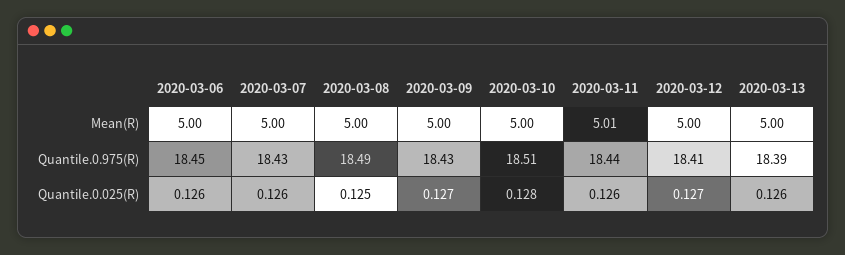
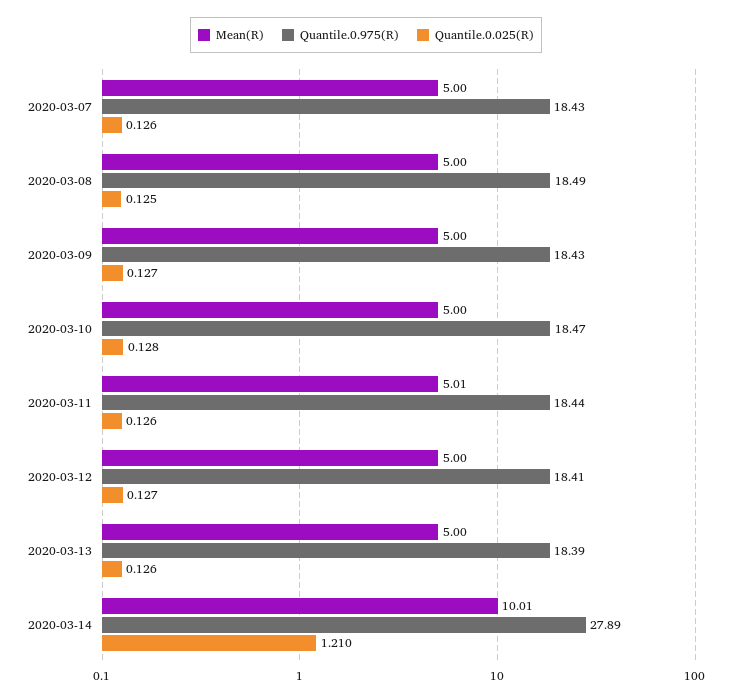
Mean(R), 2020-03-06: 5 -> none
Quantile.0.975(R), 2020-03-06: 18.45 -> none
Quantile.0.975(R), 2020-03-10: 18.51 -> 18.47
Quantile.0.025(R), 2020-03-06: 0.126 -> none
Mean(R), 2020-03-14: none -> 10.01
Quantile.0.975(R), 2020-03-14: none -> 27.89
Quantile.0.025(R), 2020-03-14: none -> 1.21

